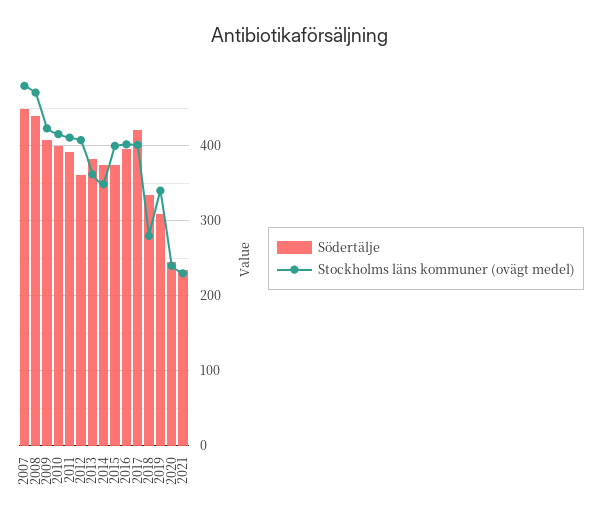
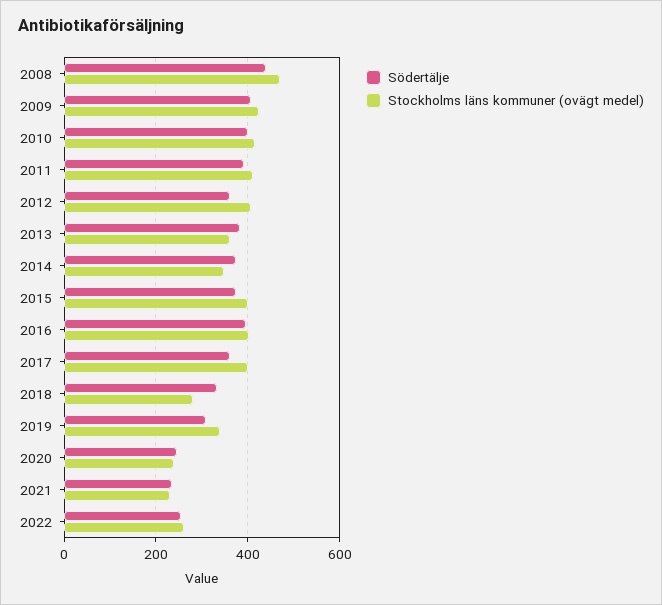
Södertälje, 2007: 450 -> none
Stockholms läns kommuner (ovägt medel), 2007: 480 -> none
Södertälje, 2017: 420 -> 360
Södertälje, 2022: none -> 260
Stockholms läns kommuner (ovägt medel), 2022: none -> 260

